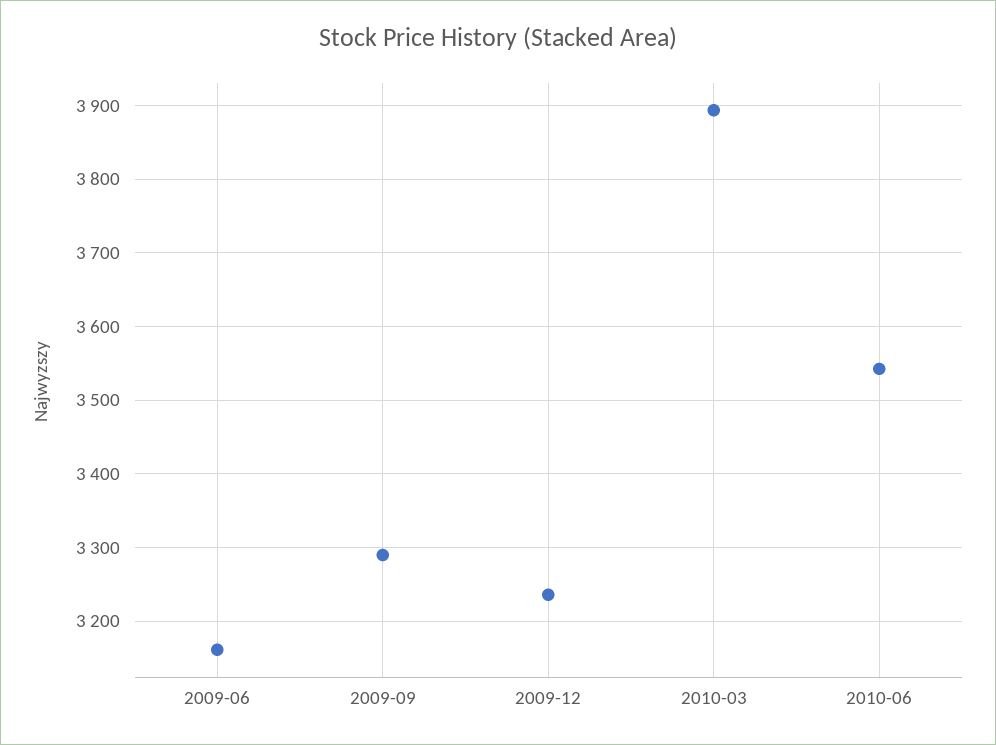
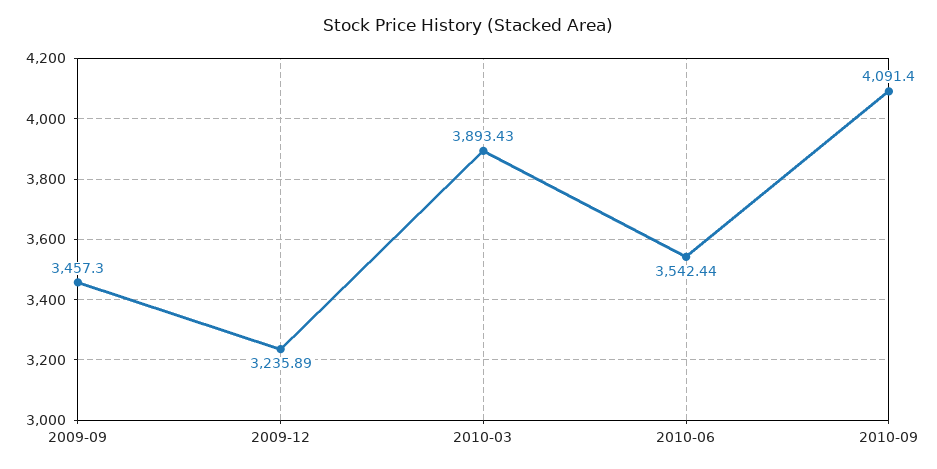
2009-06: 3160 -> none
2009-09: 3290 -> 3457.3
2010-09: none -> 4091.4

